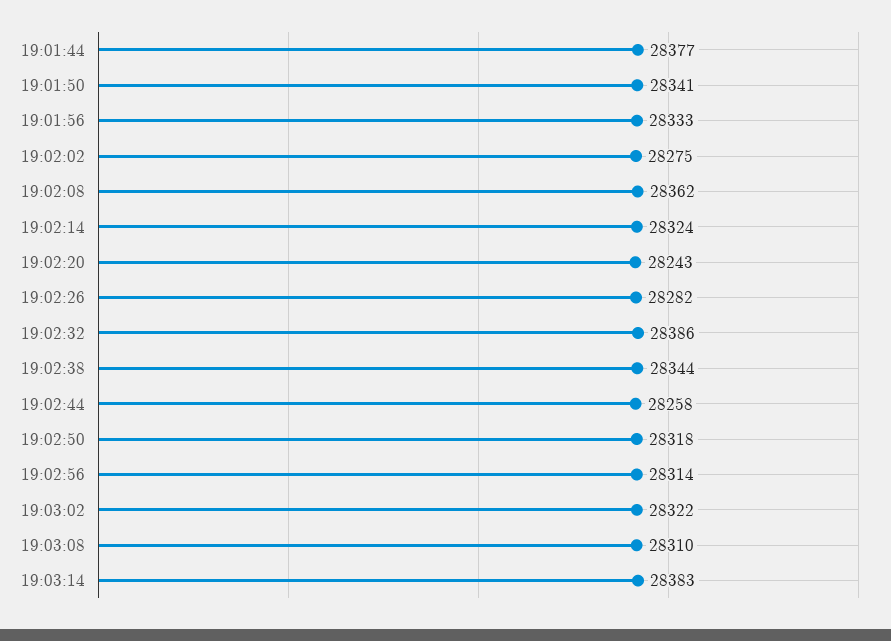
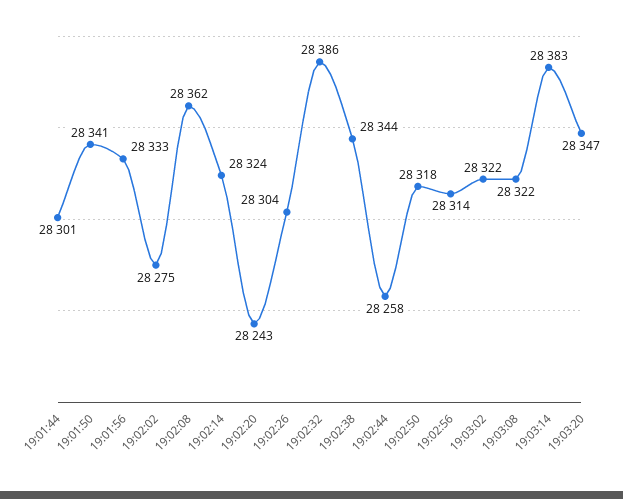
19:01:44: 28377 -> 28301
19:02:26: 28282 -> 28304
19:03:08: 28310 -> 28322
19:03:20: none -> 28347

